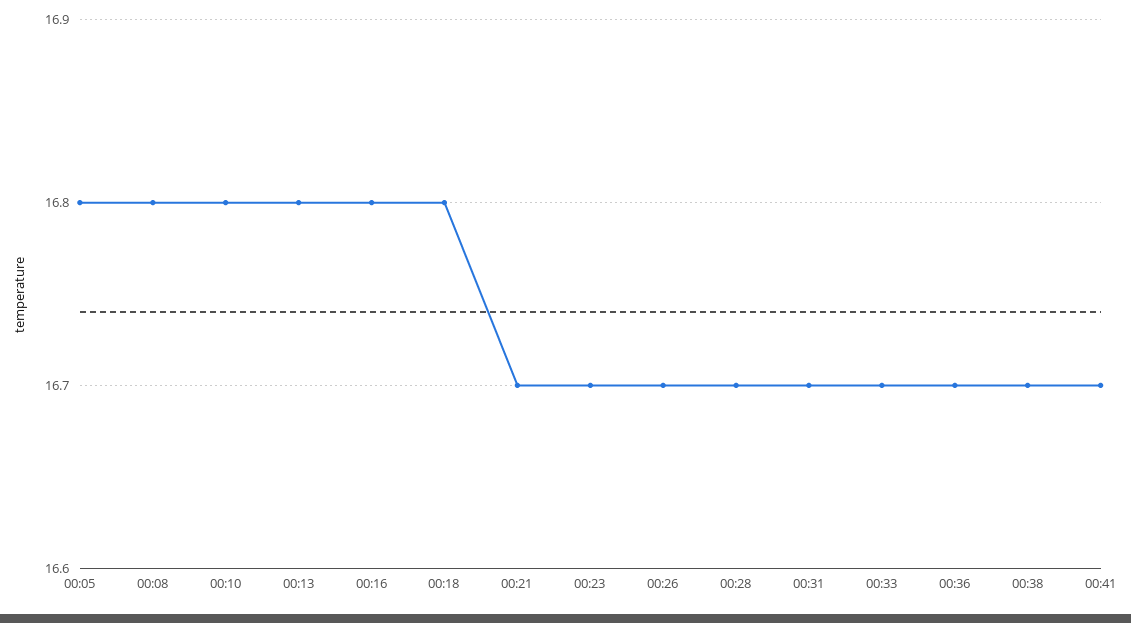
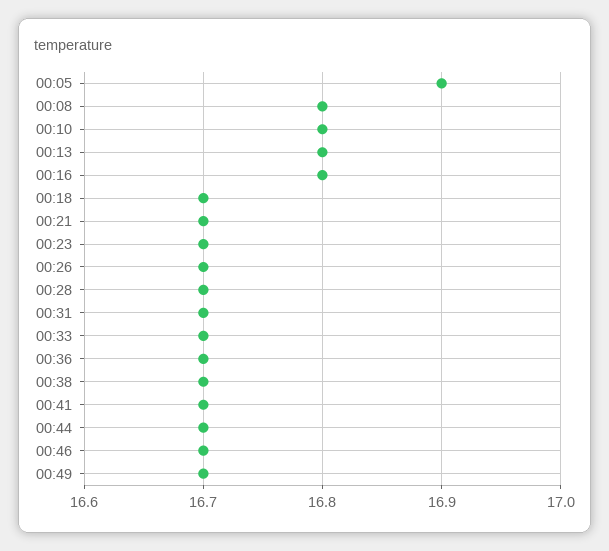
00:05: 16.8 -> 16.9
00:18: 16.8 -> 16.7
00:44: none -> 16.7
00:46: none -> 16.7
00:49: none -> 16.7

